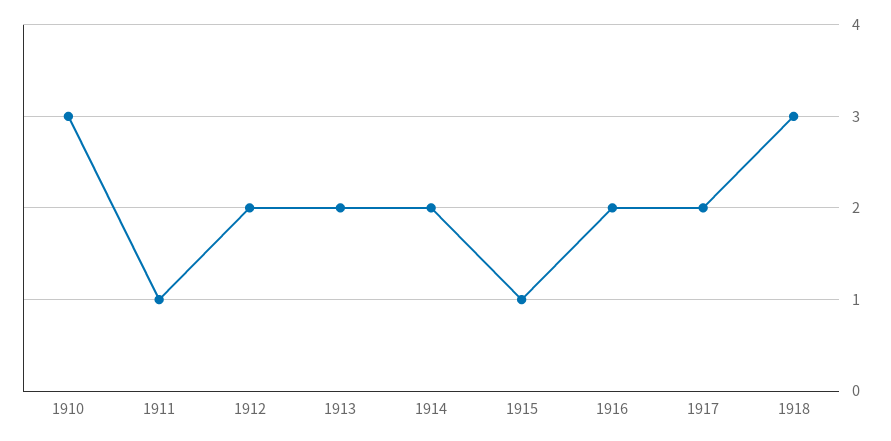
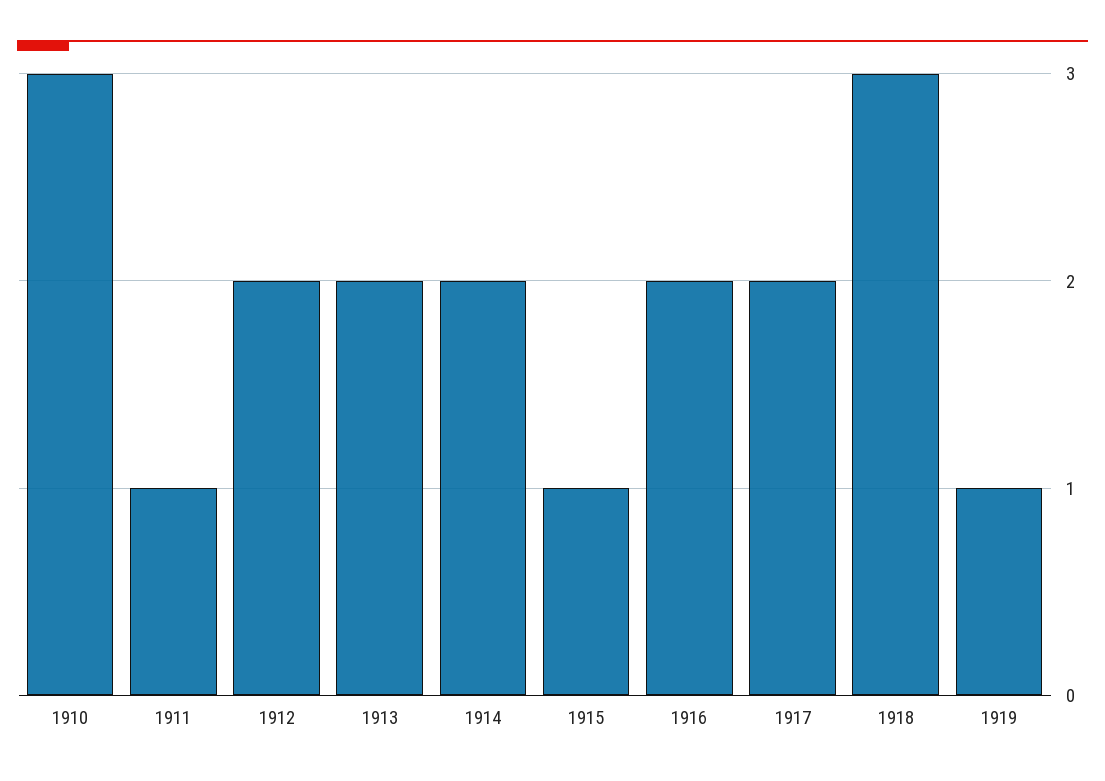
1919: none -> 1

